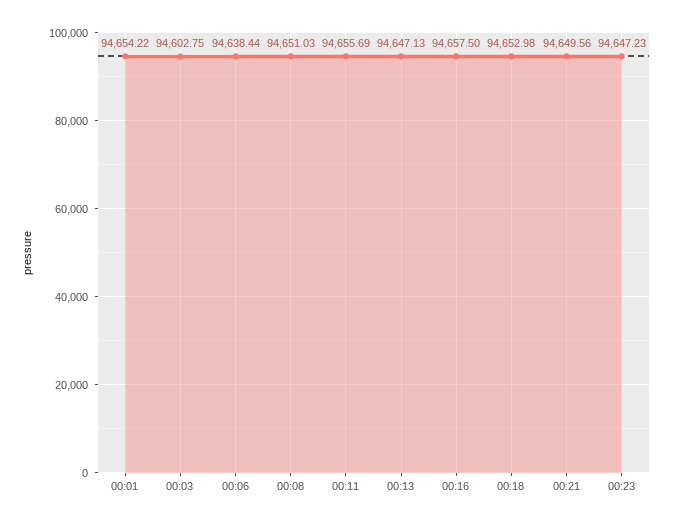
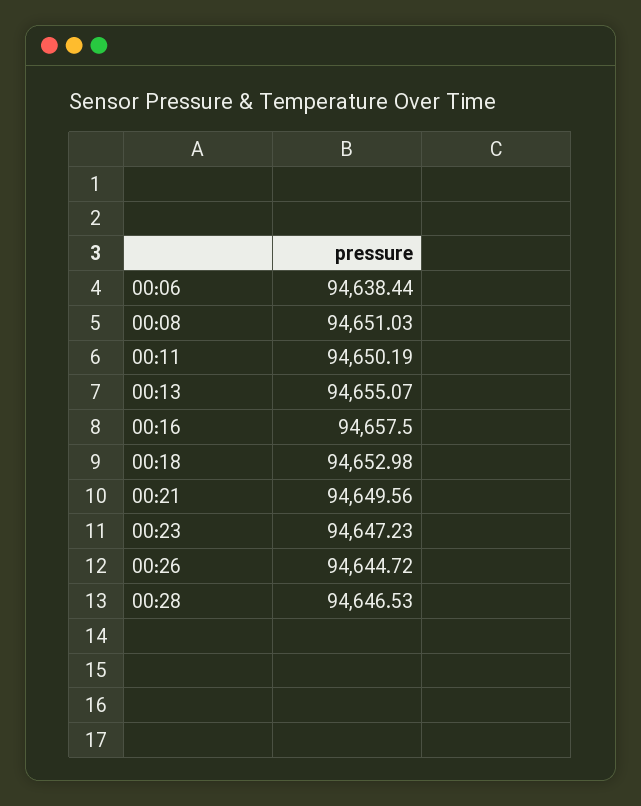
00:01: 94654.22 -> none
00:03: 94602.75 -> none
00:11: 94655.69 -> 94650.19
00:13: 94647.13 -> 94655.07
00:26: none -> 94644.72
00:28: none -> 94646.53

